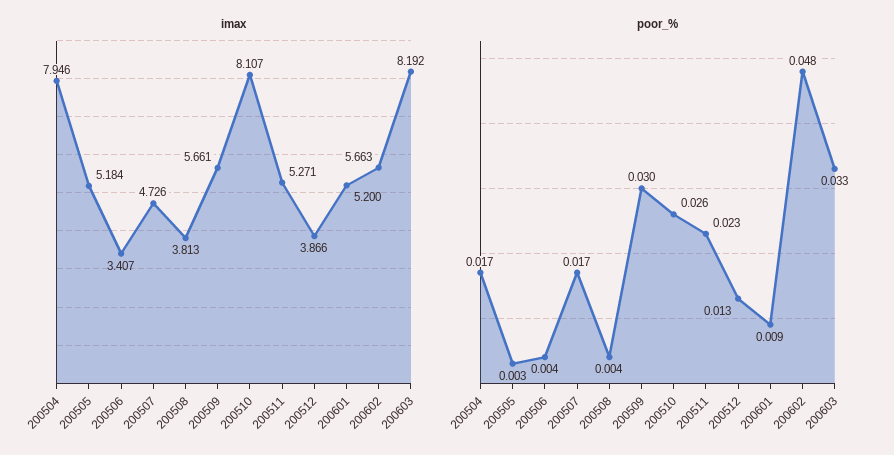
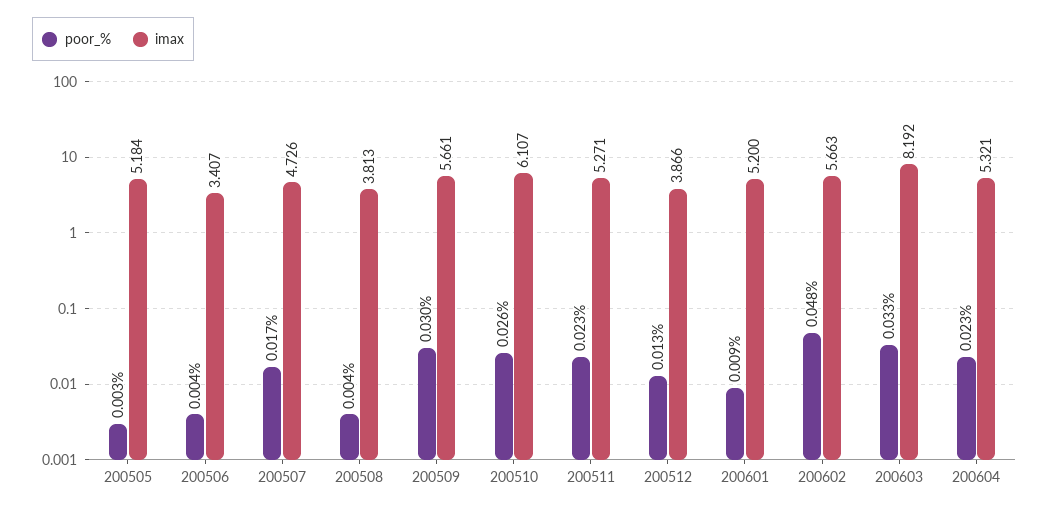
imax, 200504: 7.946 -> none
imax, 200510: 8.107 -> 6.107
poor_%, 200504: 0.017 -> none
poor_%, 200604: none -> 0.023
imax, 200604: none -> 5.321

